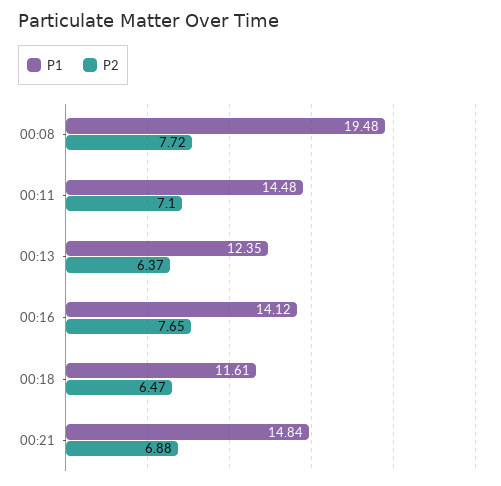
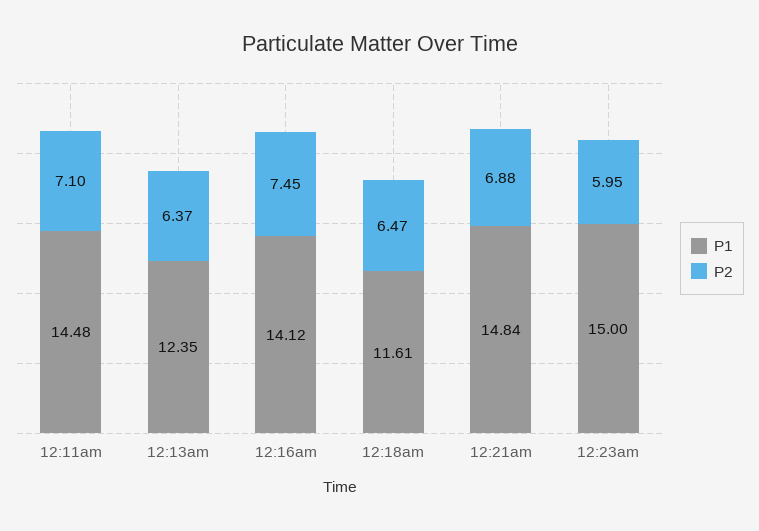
P1, 00:08: 19.48 -> none
P2, 00:08: 7.72 -> none
P2, 00:16: 7.65 -> 7.45
P1, 12:23am: none -> 15
P2, 12:23am: none -> 5.95

